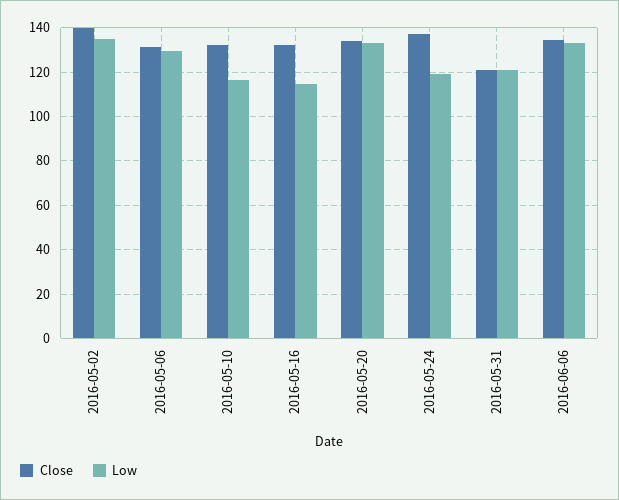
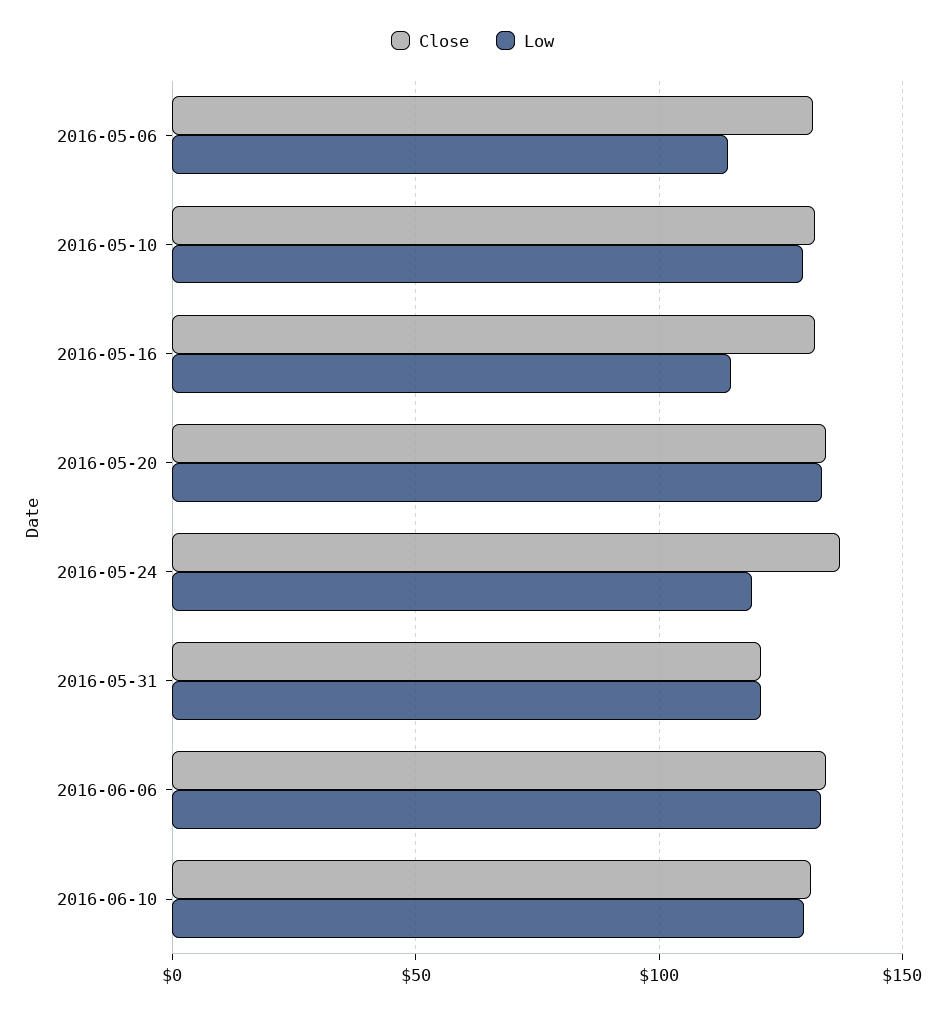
Close, 2016-05-02: 140 -> none
Low, 2016-05-02: 135 -> none
Low, 2016-05-06: 130 -> 115
Low, 2016-05-10: 115 -> 130
Close, 2016-06-10: none -> 130
Low, 2016-06-10: none -> 130

